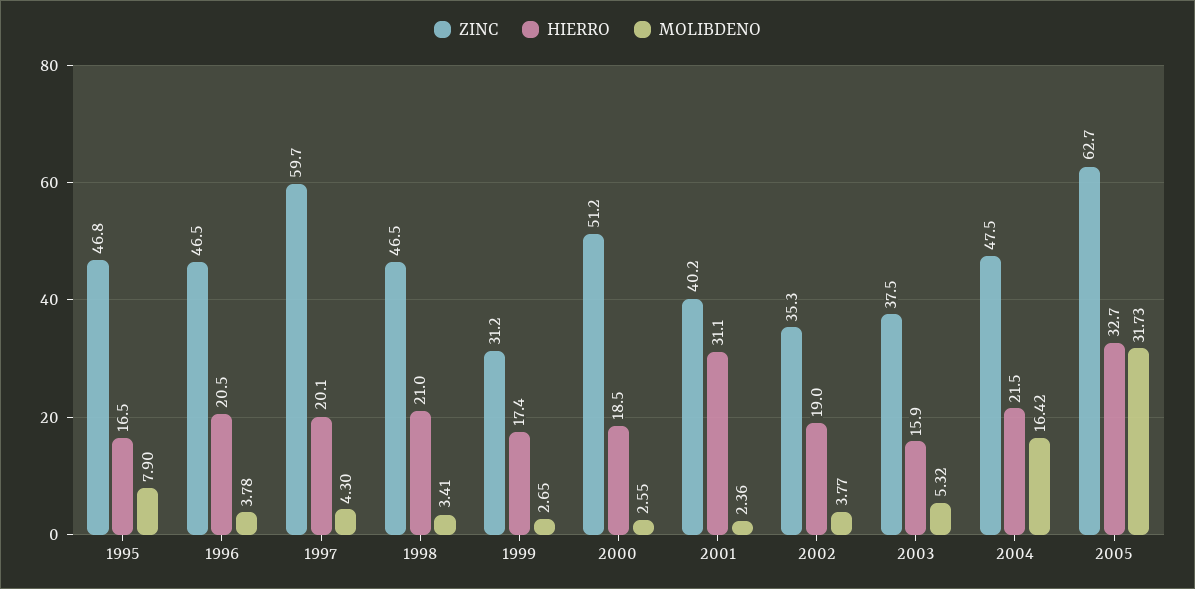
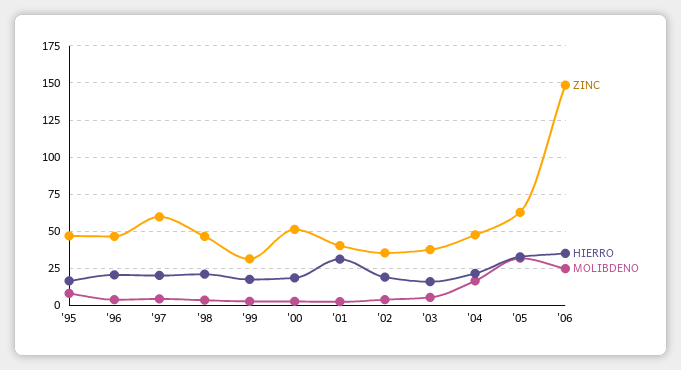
ZINC, '06: none -> 150
HIERRO, '06: none -> 35
MOLIBDENO, '06: none -> 25

